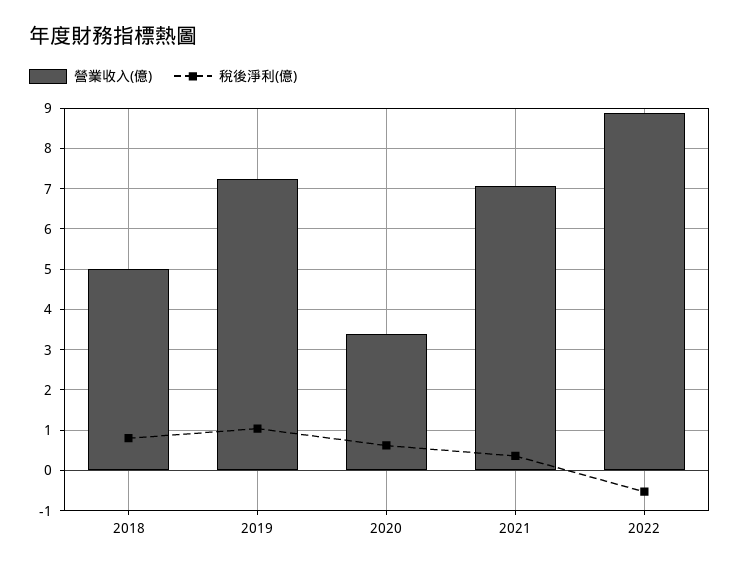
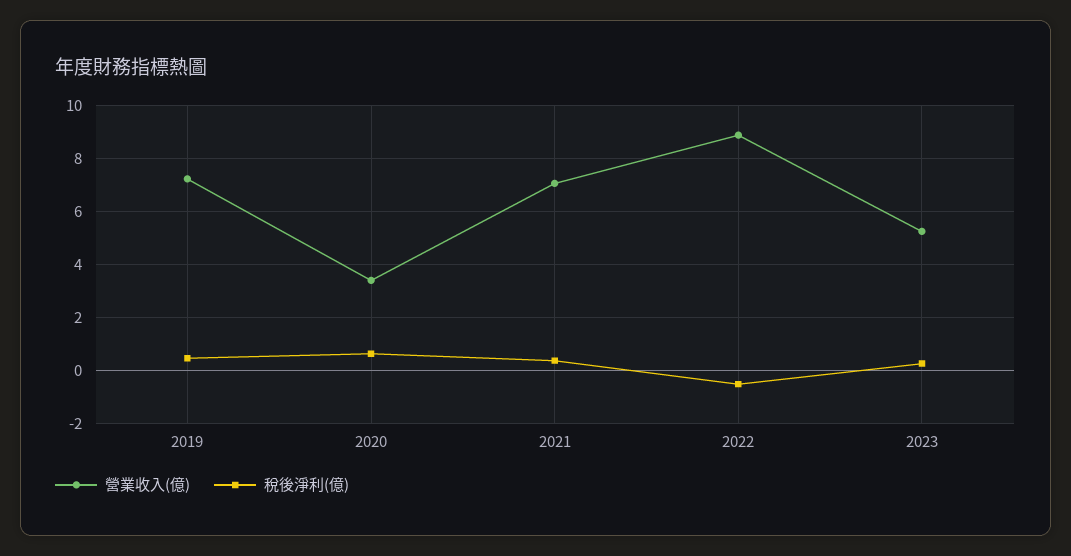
營業收入(億), 2018: 5 -> none
稅後淨利(億), 2018: 0.8 -> none
稅後淨利(億), 2019: 1 -> 0.5
營業收入(億), 2023: none -> 5.25
稅後淨利(億), 2023: none -> 0.25

